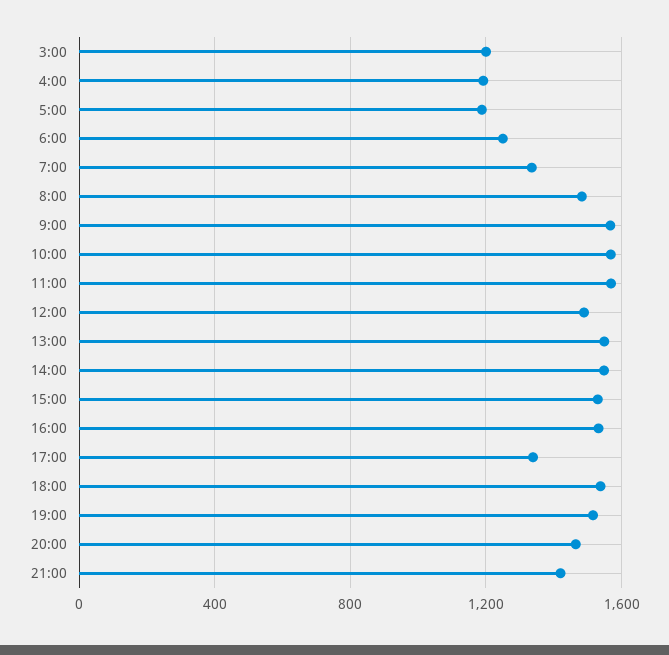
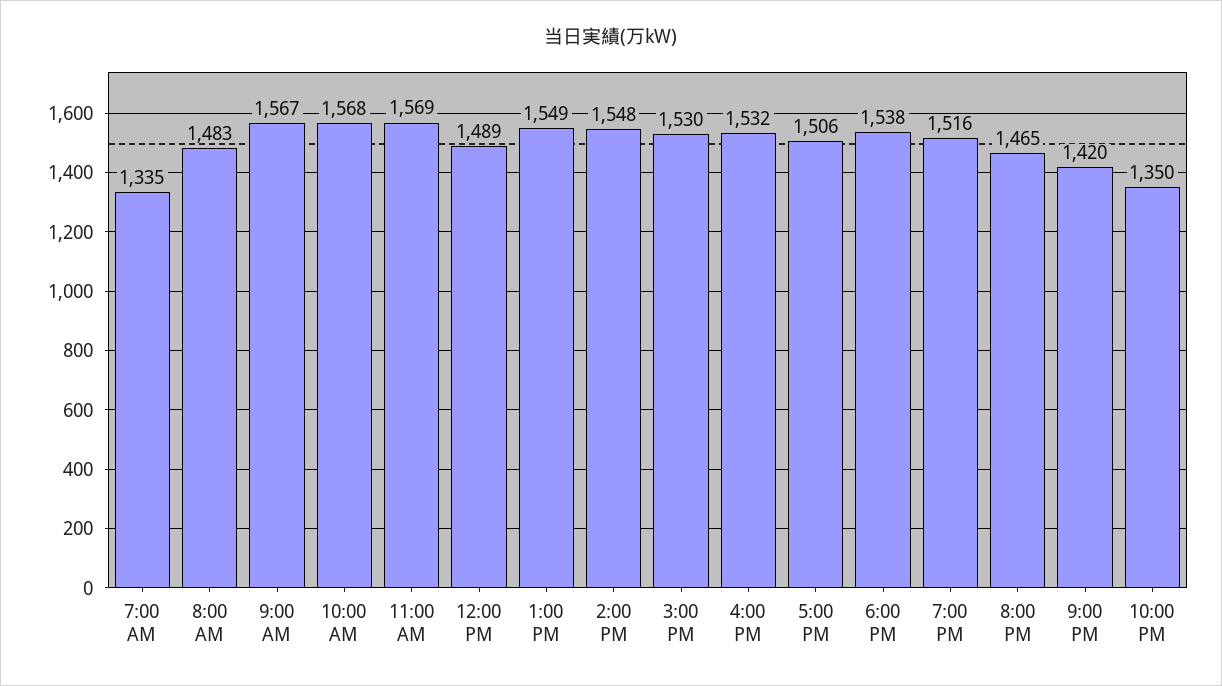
3:00: 1200 -> none
4:00: 1200 -> none
5:00: 1200 -> none
6:00: 1250 -> none
17:00: 1350 -> 1506
10:00 PM: none -> 1350

